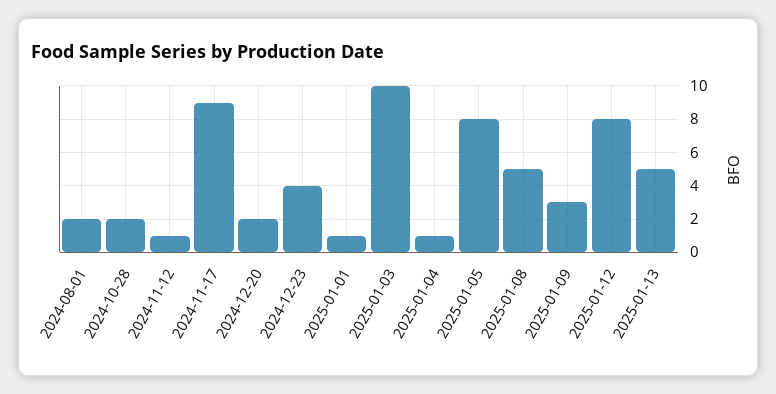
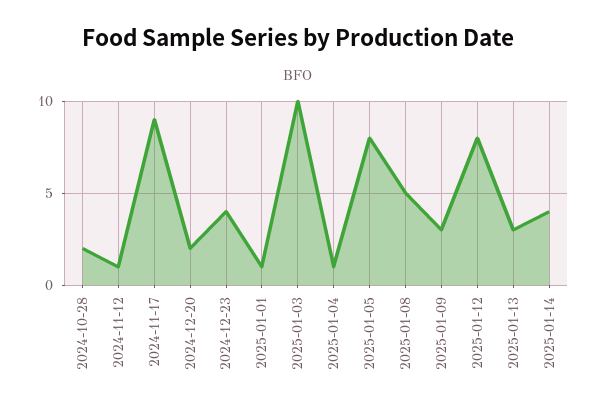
2024-08-01: 2 -> none
2025-01-13: 5 -> 3
2025-01-14: none -> 4

